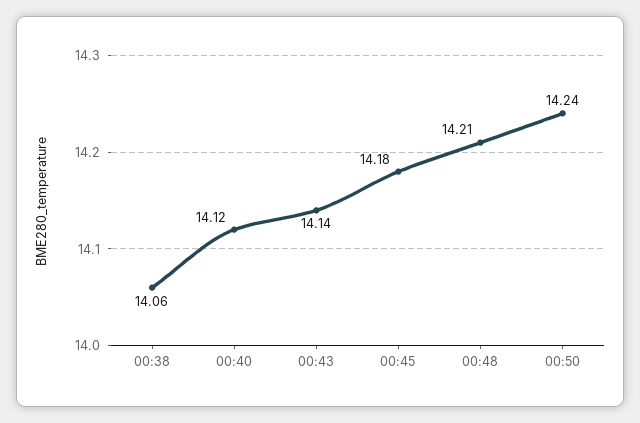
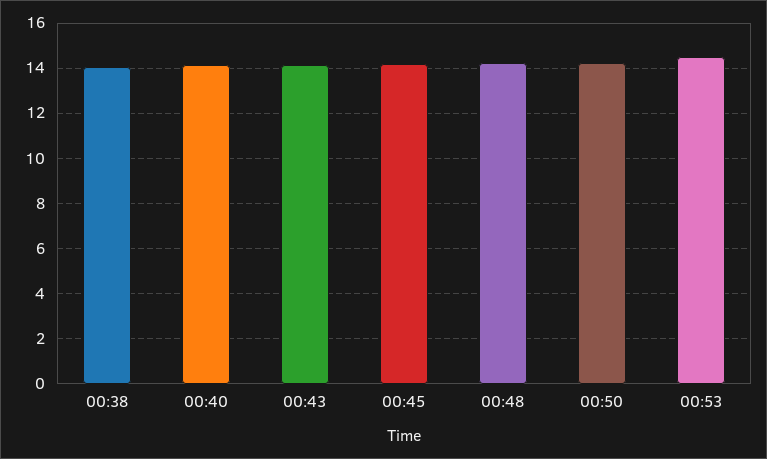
00:53: none -> 14.5

